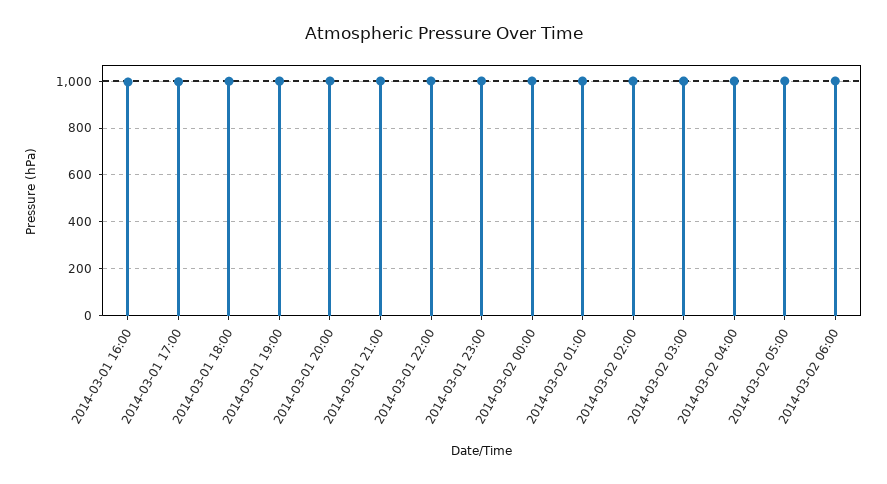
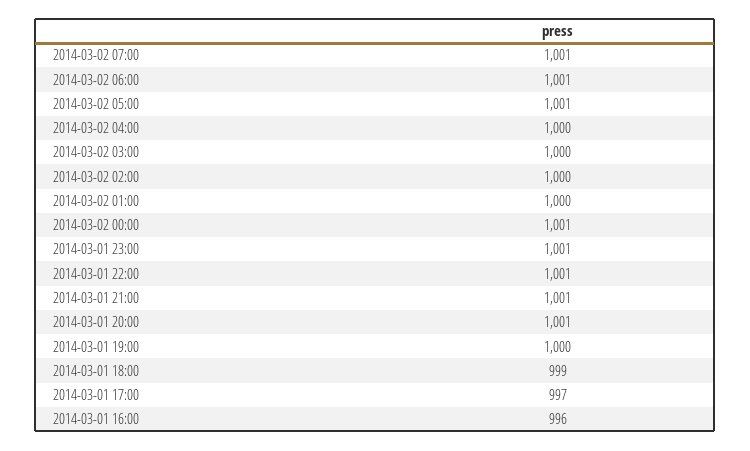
2014-03-02 07:00: none -> 1001

